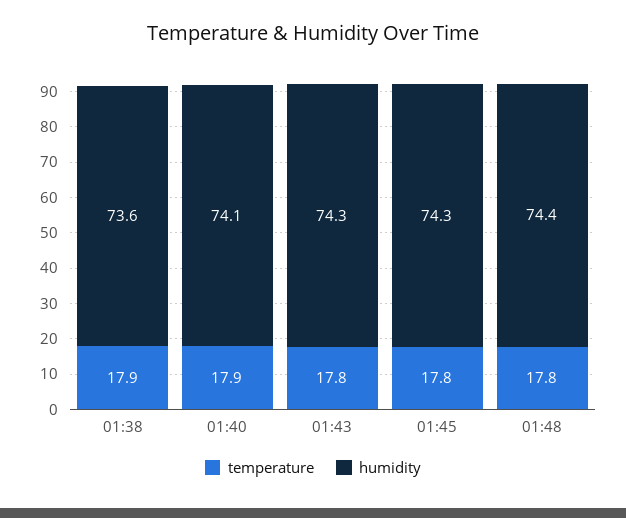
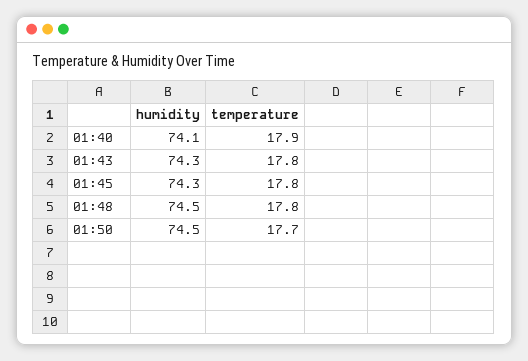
temperature, 01:38: 17.9 -> none
humidity, 01:38: 73.6 -> none
humidity, 01:48: 74.4 -> 74.5
humidity, 01:50: none -> 74.5
temperature, 01:50: none -> 17.7

